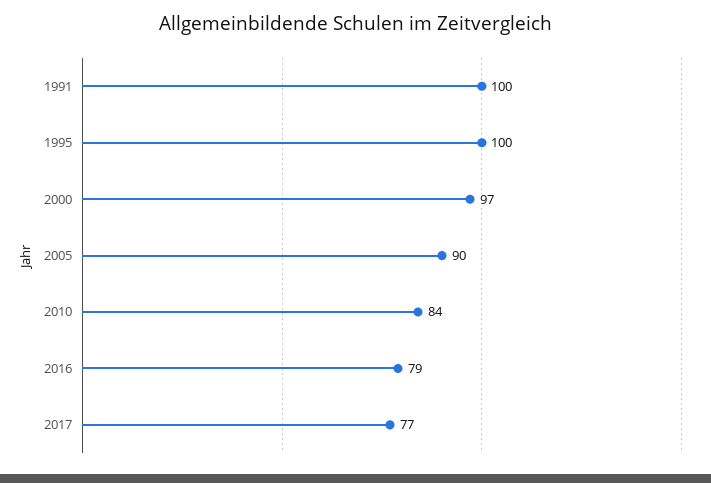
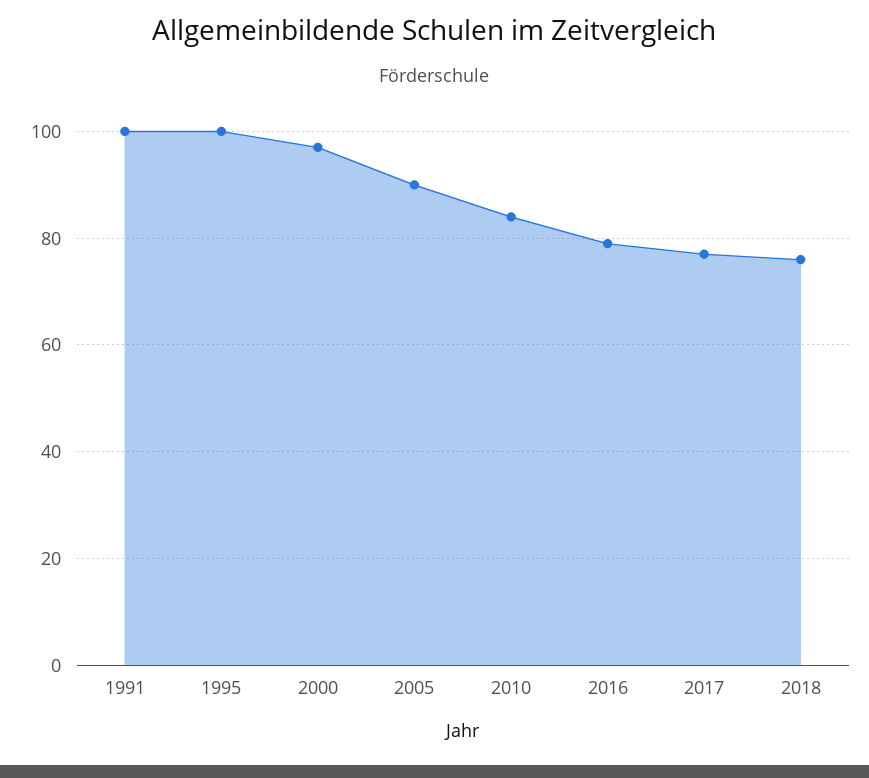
2018: none -> 75

